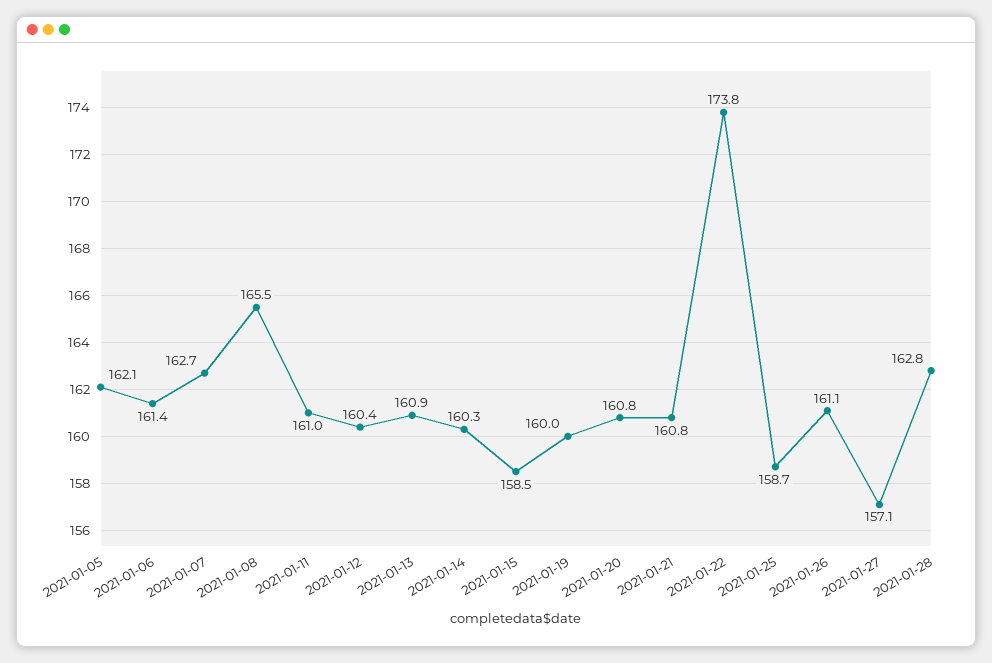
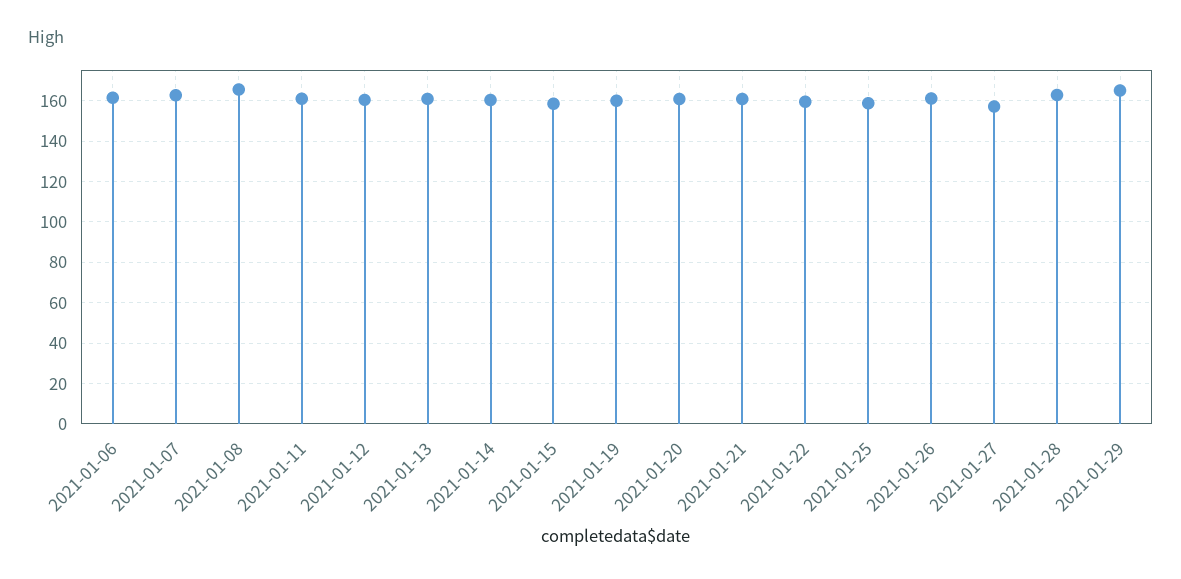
2021-01-05: 162.1 -> none
2021-01-22: 173.8 -> 160
2021-01-29: none -> 165

